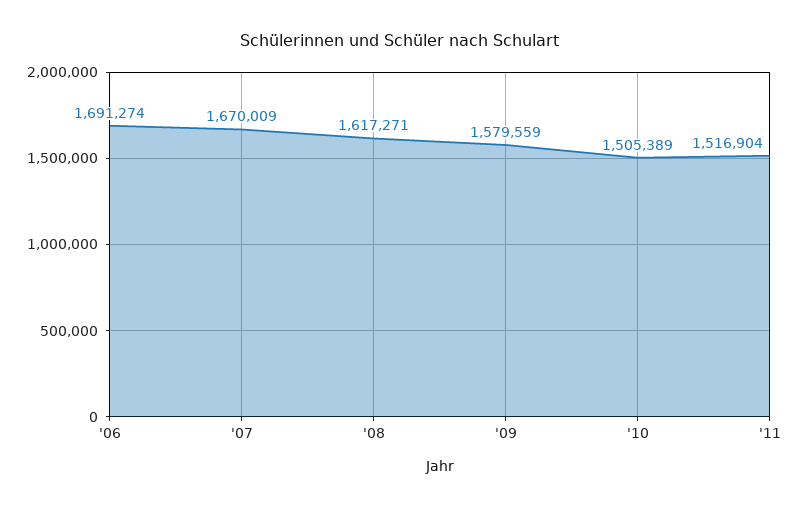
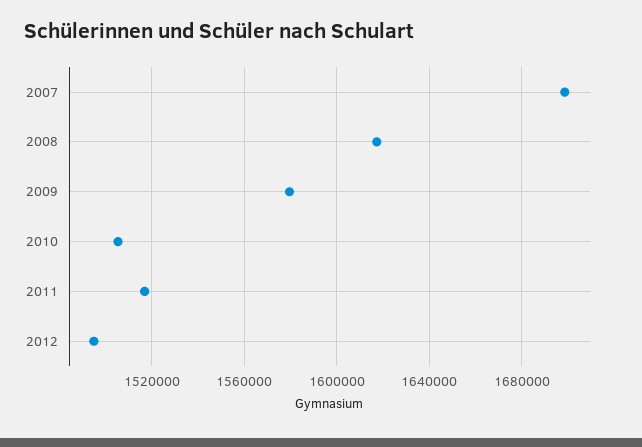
'06: 1691274 -> none
'07: 1670009 -> 1700000
2012: none -> 1495000

